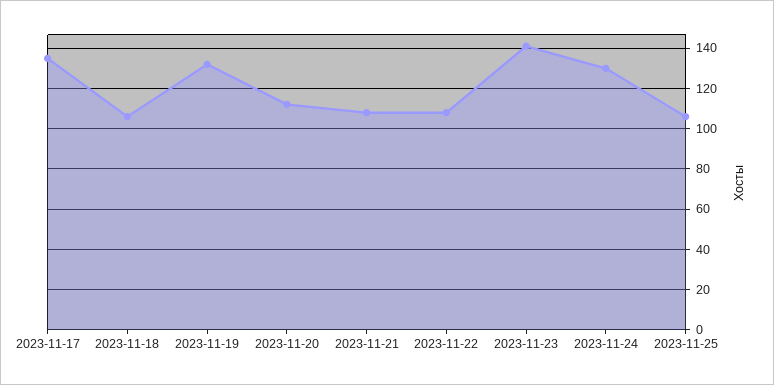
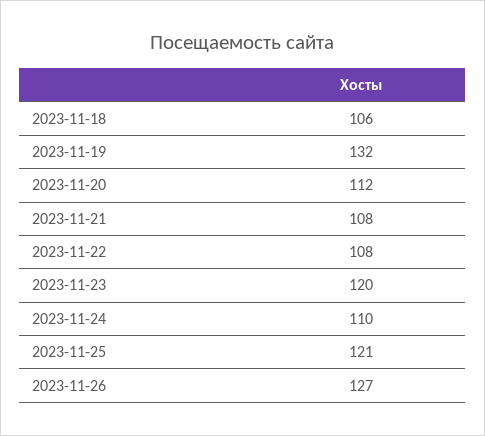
2023-11-17: 135 -> none
2023-11-23: 140 -> 120
2023-11-24: 130 -> 110
2023-11-25: 105 -> 121
2023-11-26: none -> 127

